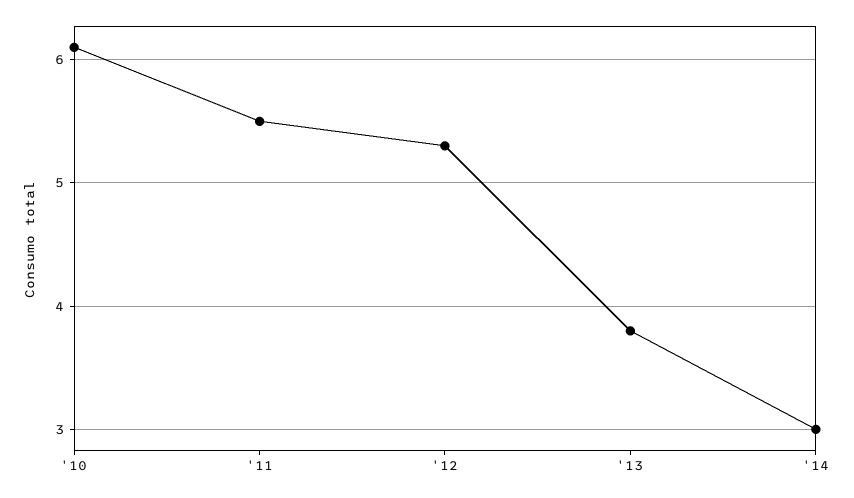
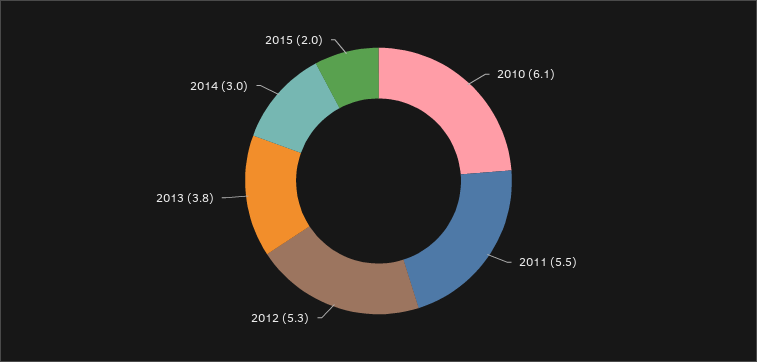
2015: none -> 2

